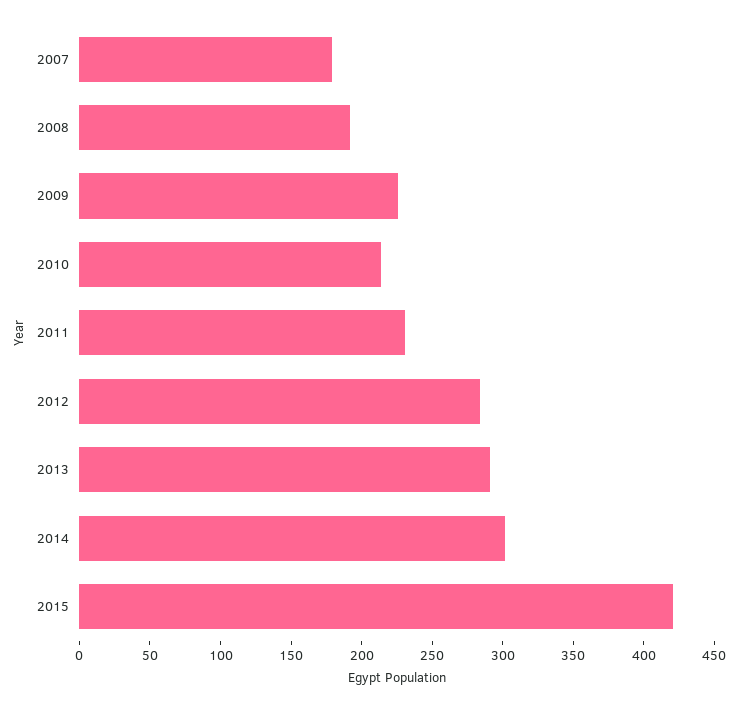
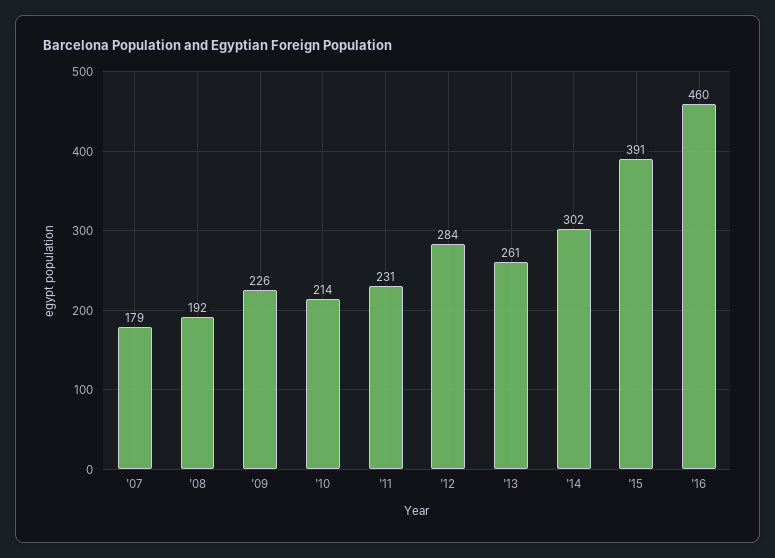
2013: 290 -> 261
2015: 420 -> 391
'16: none -> 460

